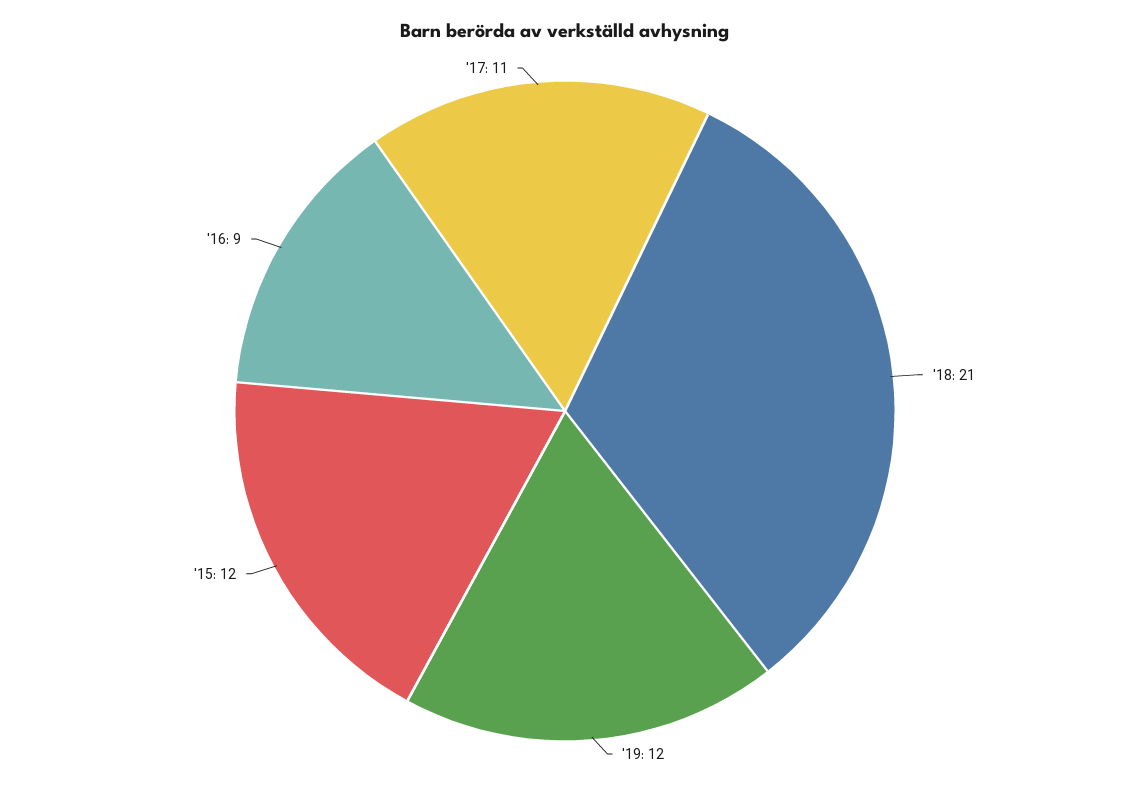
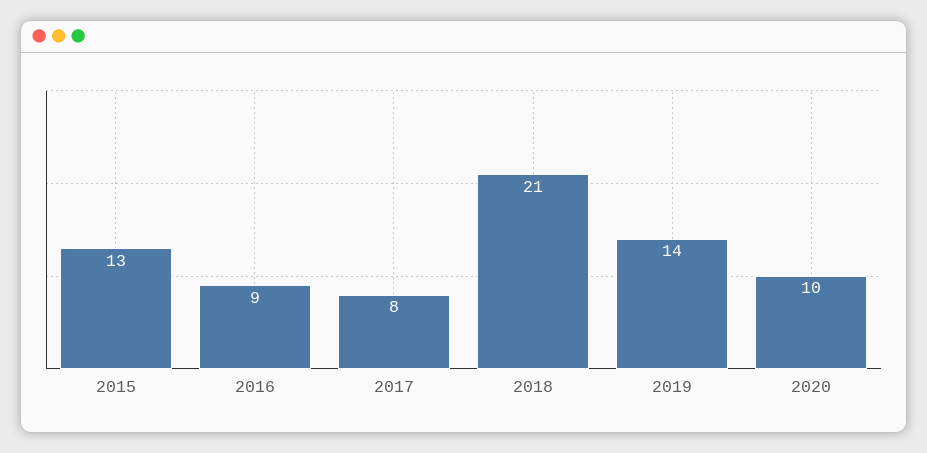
'19: 12 -> 14
'15: 12 -> 13
'17: 11 -> 8
2020: none -> 10

